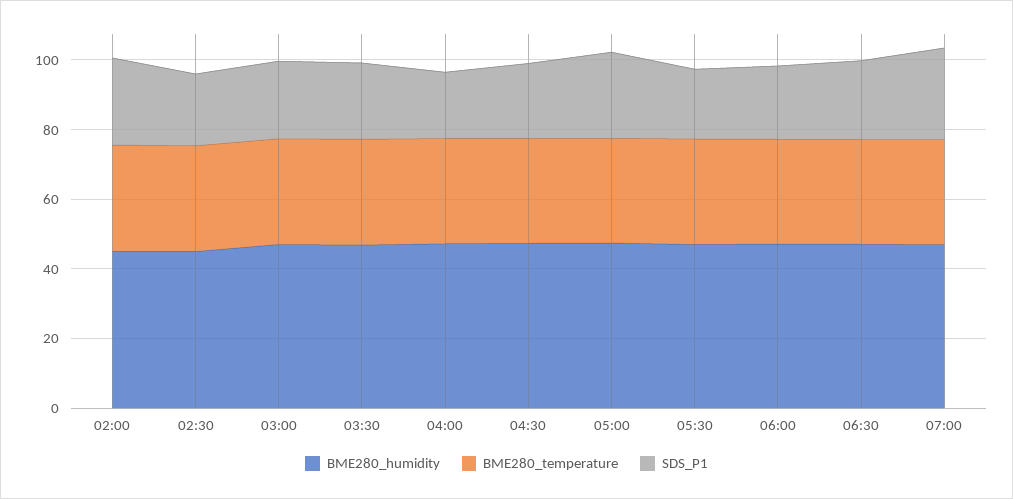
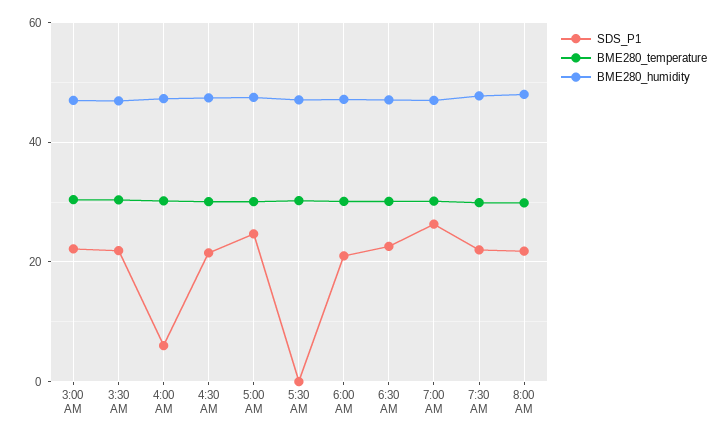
BME280_humidity, 02:00: 45 -> none
BME280_temperature, 02:00: 30 -> none
SDS_P1, 02:00: 25 -> none
BME280_humidity, 02:30: 45 -> none
BME280_temperature, 02:30: 30 -> none
SDS_P1, 02:30: 20 -> none
SDS_P1, 04:00: 20 -> 6
SDS_P1, 05:30: 20 -> 0
SDS_P1, 7:30 AM: none -> 22
BME280_temperature, 7:30 AM: none -> 30
BME280_humidity, 7:30 AM: none -> 48
SDS_P1, 8:00 AM: none -> 22
BME280_temperature, 8:00 AM: none -> 30
BME280_humidity, 8:00 AM: none -> 48

